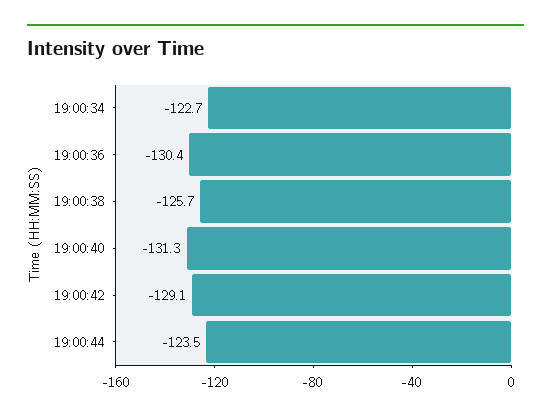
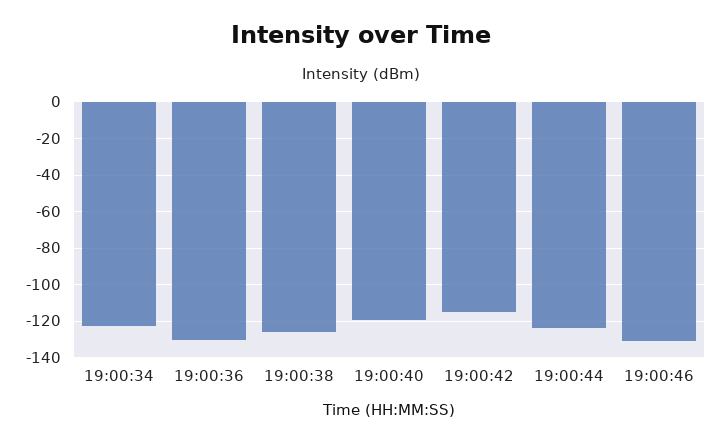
19:00:40: -131.3 -> -120
19:00:42: -129.1 -> -115
19:00:46: none -> -130

